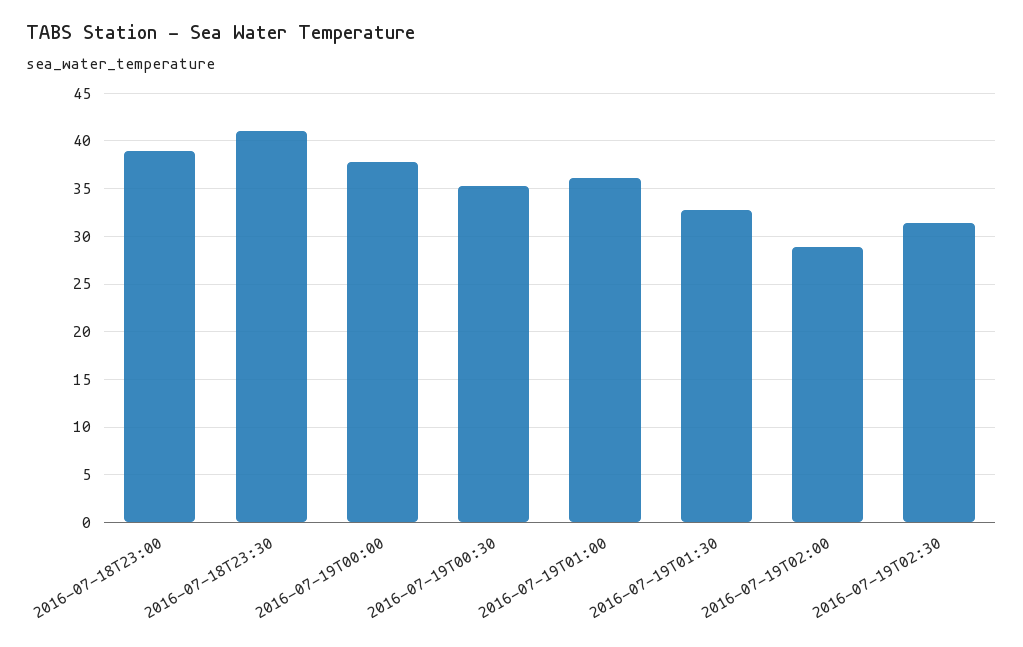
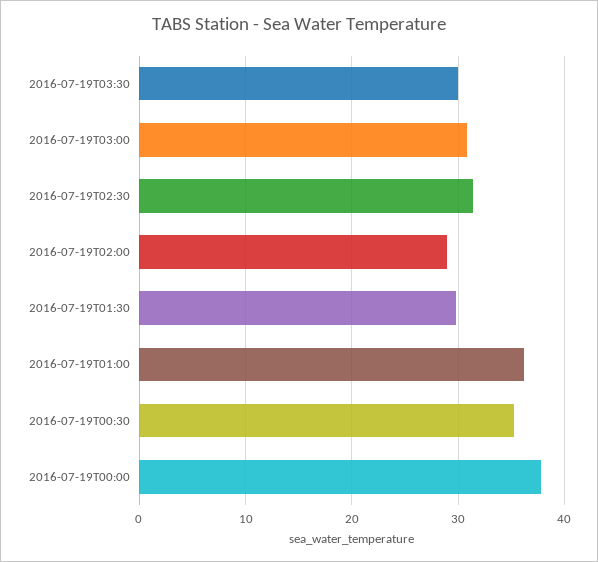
2016-07-18T23:00: 39 -> none
2016-07-18T23:30: 41 -> none
2016-07-19T01:30: 33 -> 30
2016-07-19T03:30: none -> 30
2016-07-19T03:00: none -> 31

